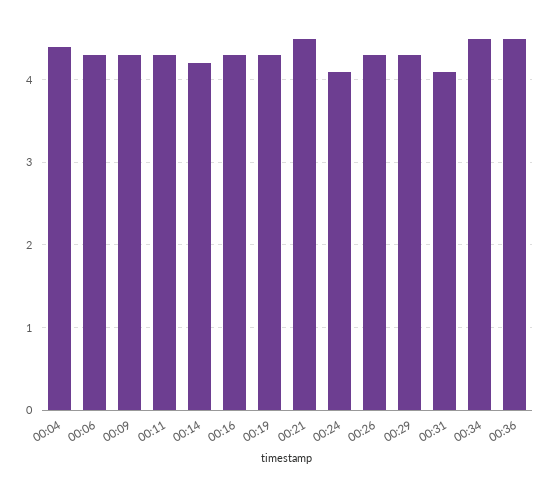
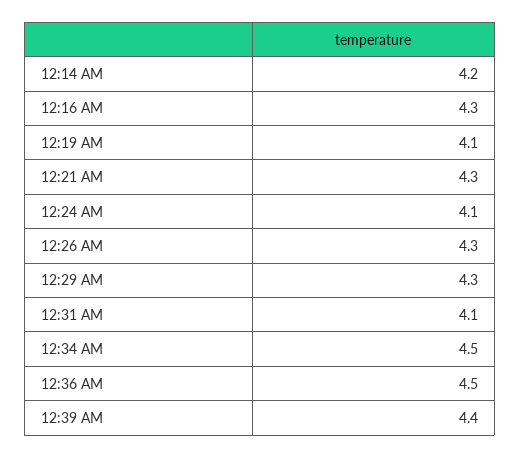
00:04: 4.4 -> none
00:06: 4.3 -> none
00:09: 4.3 -> none
00:11: 4.3 -> none
00:19: 4.3 -> 4.1
00:21: 4.5 -> 4.3
12:39 AM: none -> 4.4

